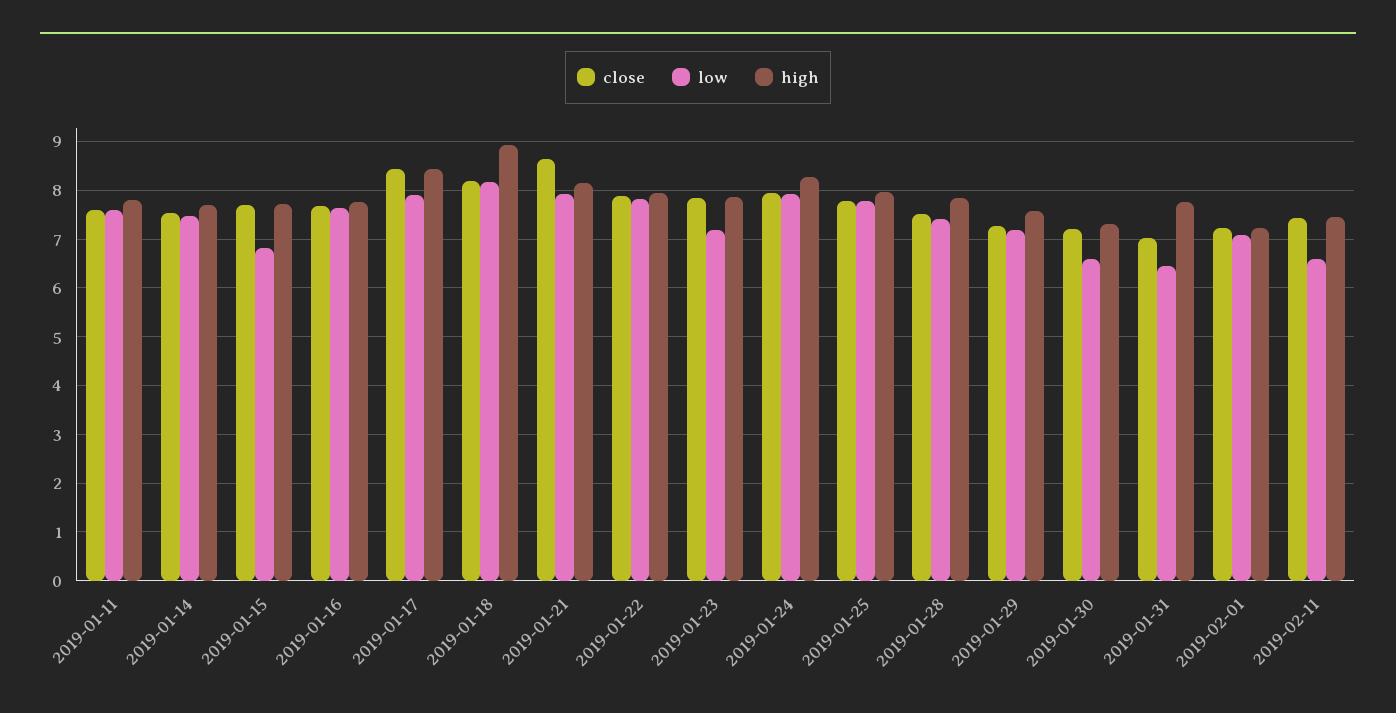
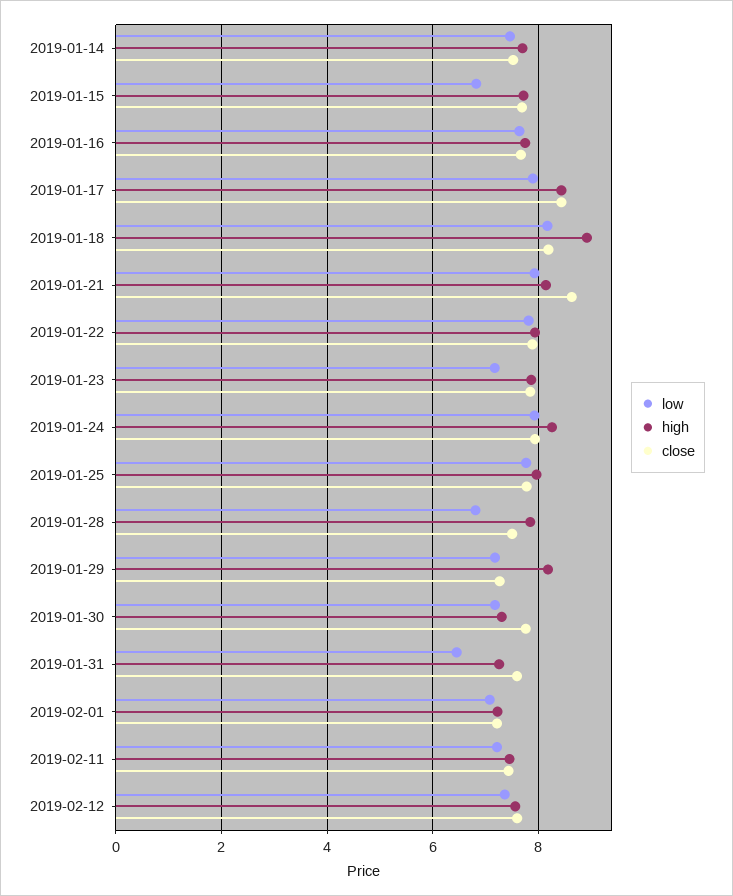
close, 2019-01-11: 7.6 -> none
low, 2019-01-11: 7.6 -> none
high, 2019-01-11: 7.8 -> none
low, 2019-01-28: 7.4 -> 6.8
high, 2019-01-29: 7.6 -> 8.2
close, 2019-01-30: 7.2 -> 7.8
low, 2019-01-30: 6.6 -> 7.2
close, 2019-01-31: 7 -> 7.6
high, 2019-01-31: 7.8 -> 7.2
low, 2019-02-11: 6.6 -> 7.2
low, 2019-02-12: none -> 7.4
high, 2019-02-12: none -> 7.6
close, 2019-02-12: none -> 7.6

